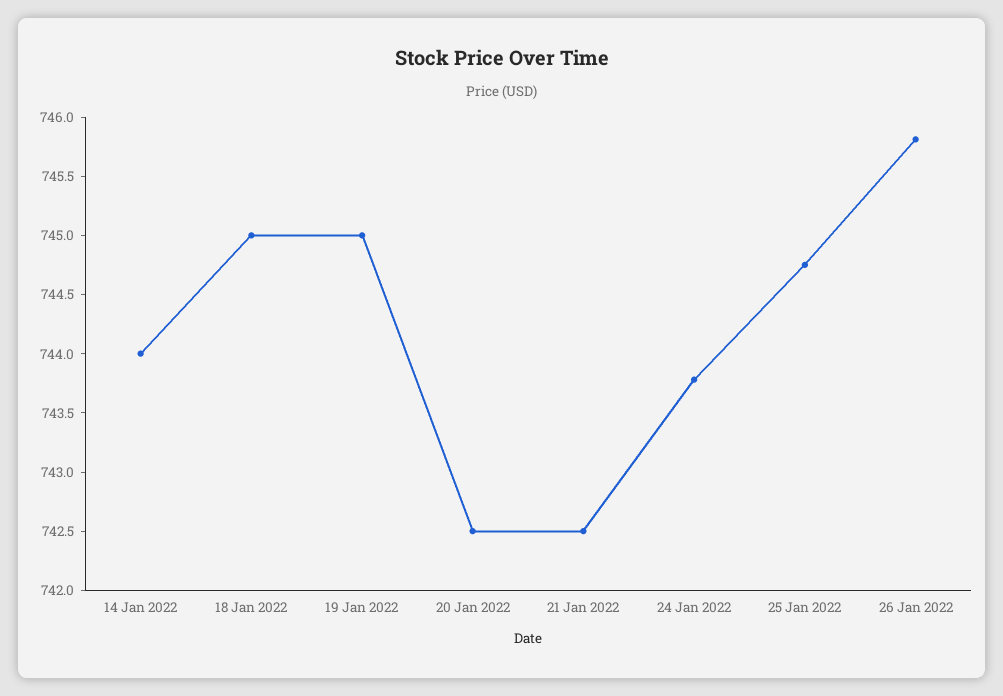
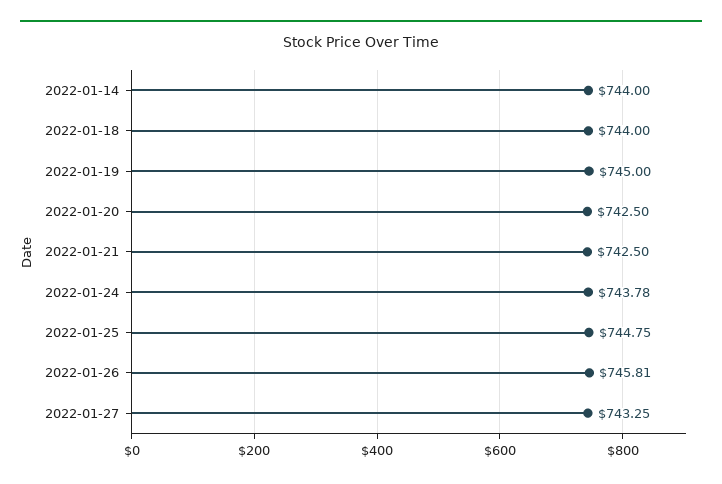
18 Jan 2022: 745 -> 744
2022-01-27: none -> 743.25

